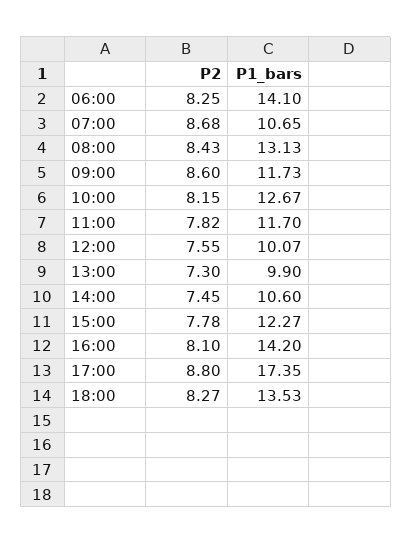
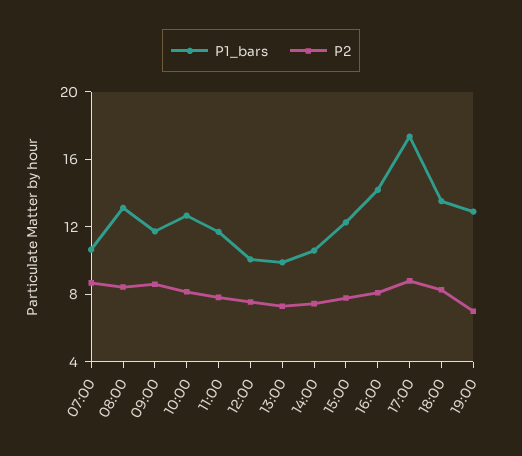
P2, 06:00: 8.25 -> none
P1_bars, 06:00: 14.1 -> none
P1_bars, 19:00: none -> 13
P2, 19:00: none -> 7

